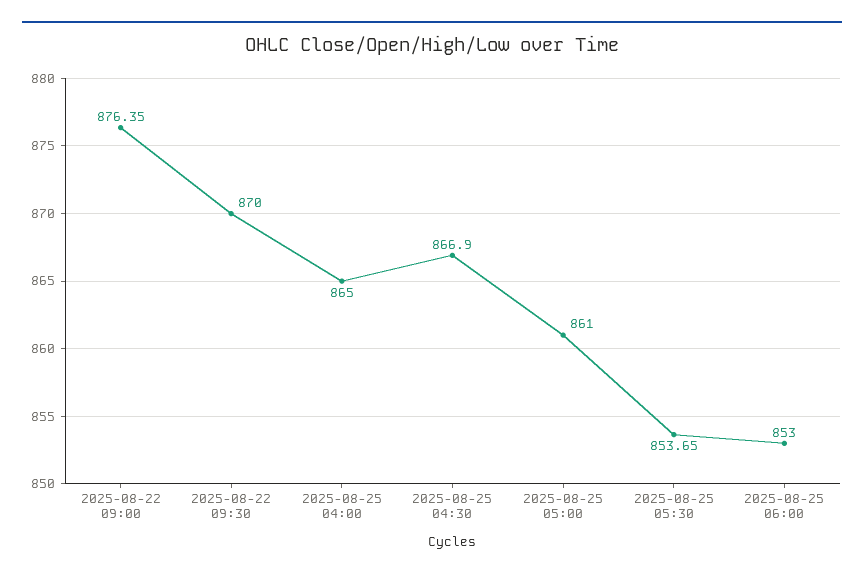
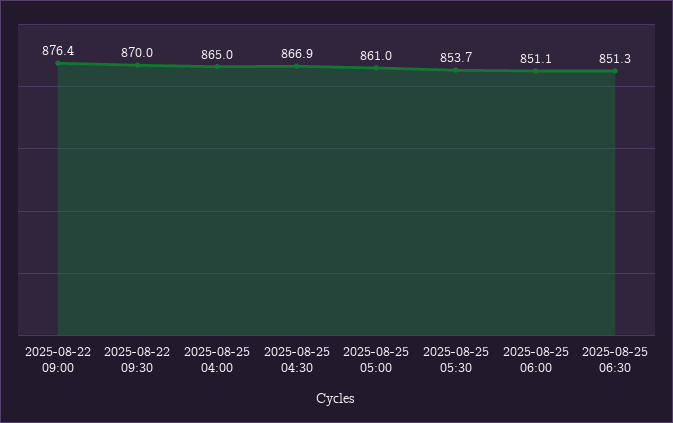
2025-08-25 06:00: 853 -> 851.1
2025-08-25 06:30: none -> 851.3

